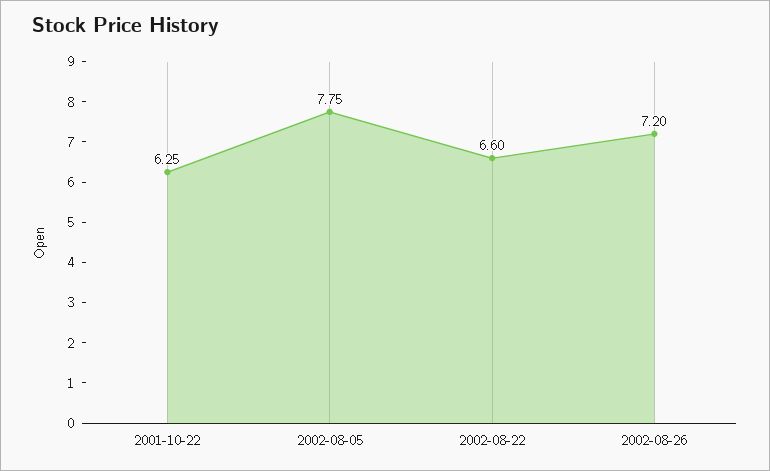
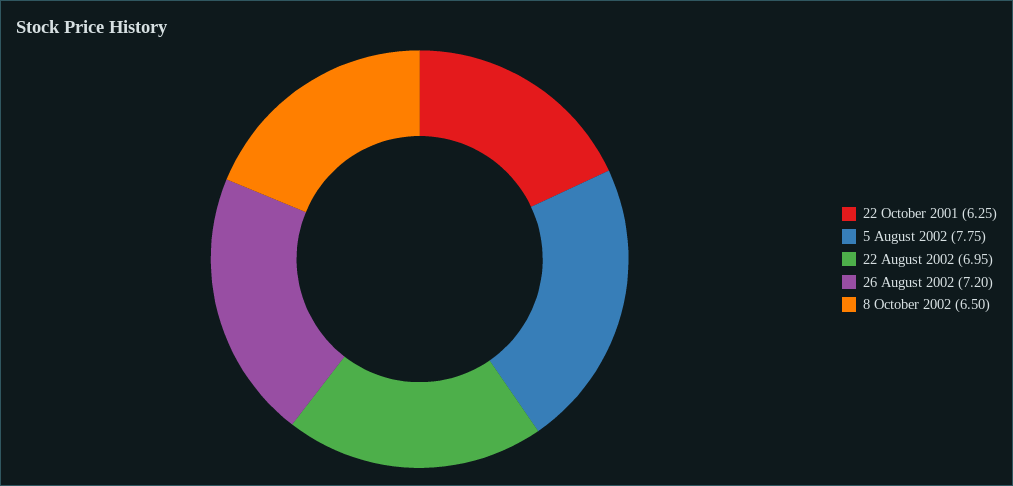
2002-08-22: 6.6 -> 6.95
8 October 2002: none -> 6.5

